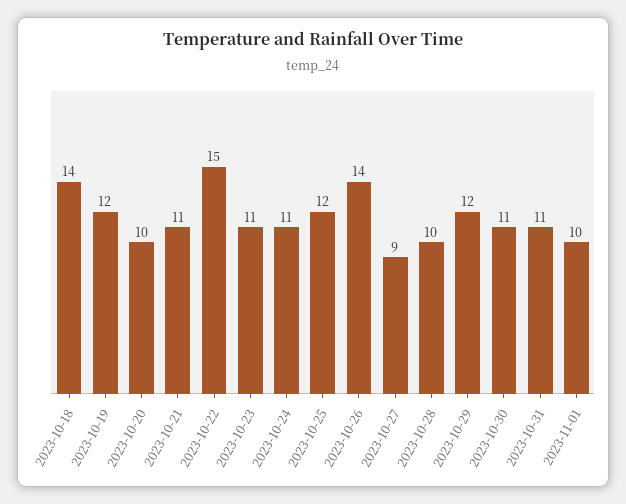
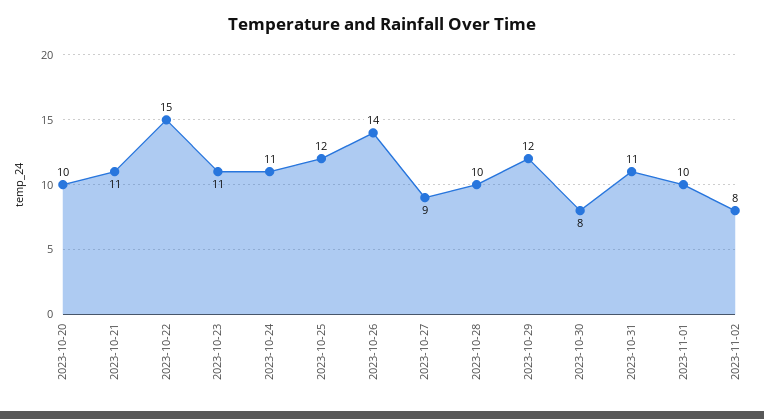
2023-10-18: 14 -> none
2023-10-19: 12 -> none
2023-10-30: 11 -> 8
2023-11-02: none -> 8

